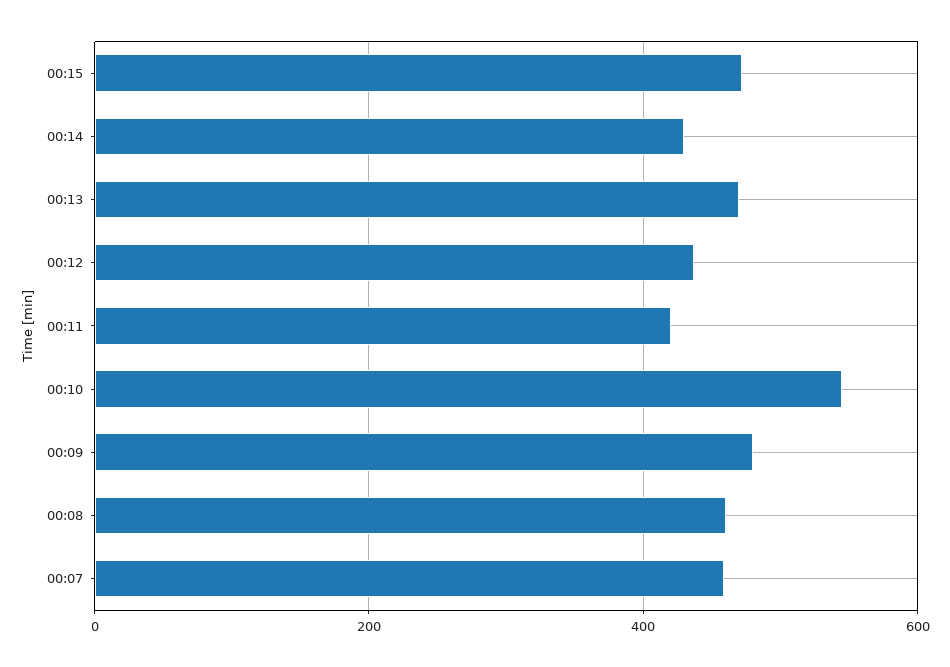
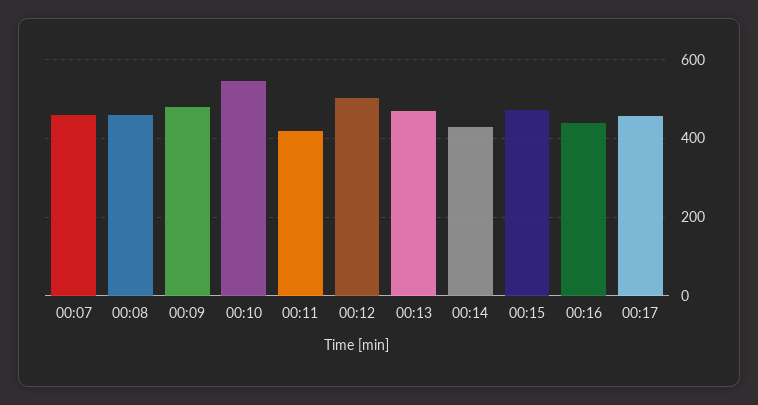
00:12: 440 -> 500
00:16: none -> 440
00:17: none -> 460

